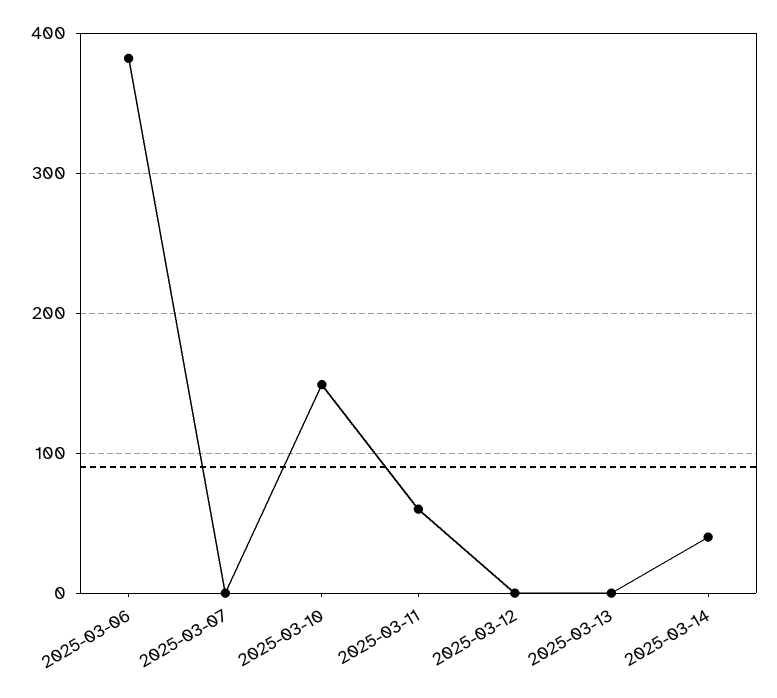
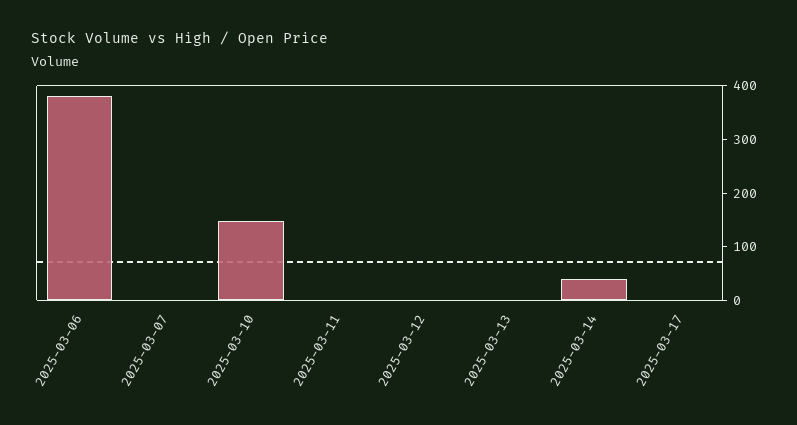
2025-03-11: 60 -> 0
2025-03-17: none -> 0

